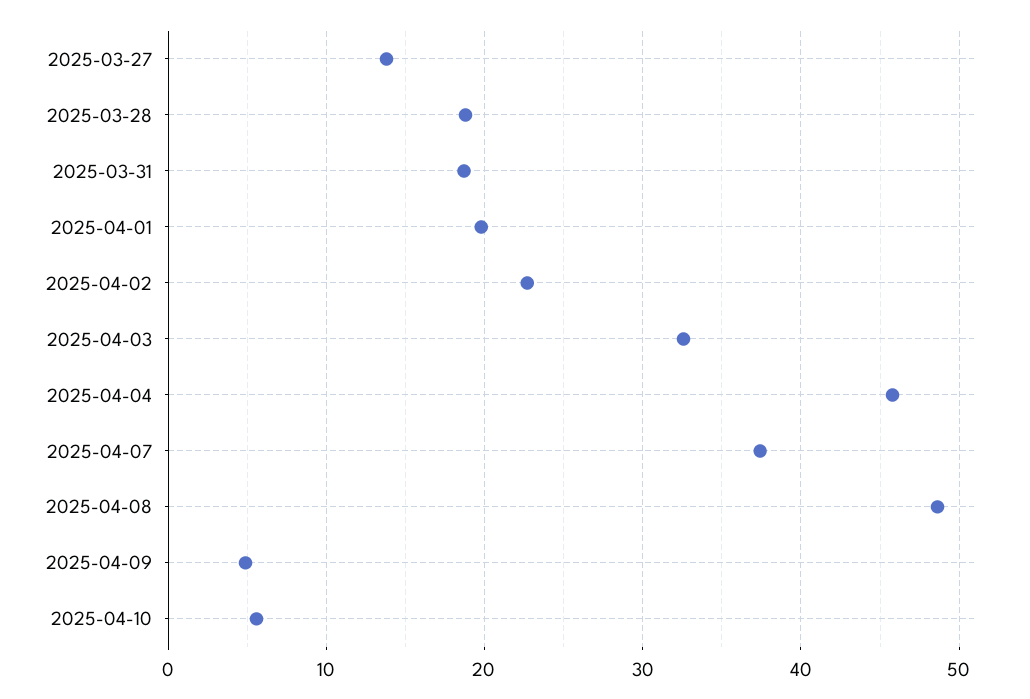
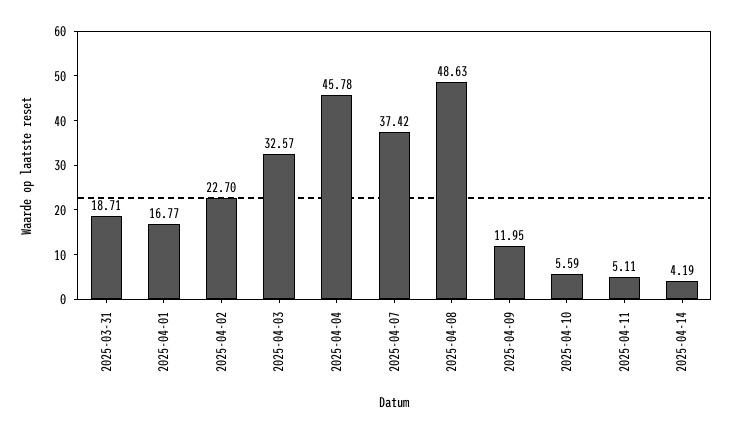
2025-03-27: 14 -> none
2025-03-28: 19 -> none
2025-04-01: 20 -> 16.77
2025-04-09: 5 -> 11.95
2025-04-11: none -> 5.11
2025-04-14: none -> 4.19

